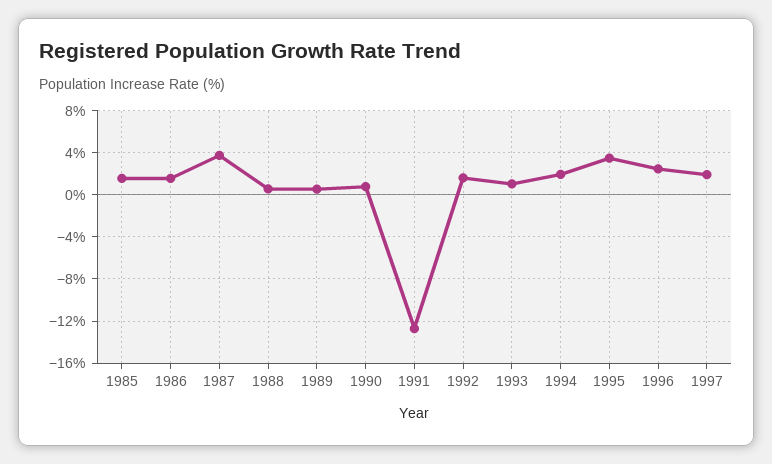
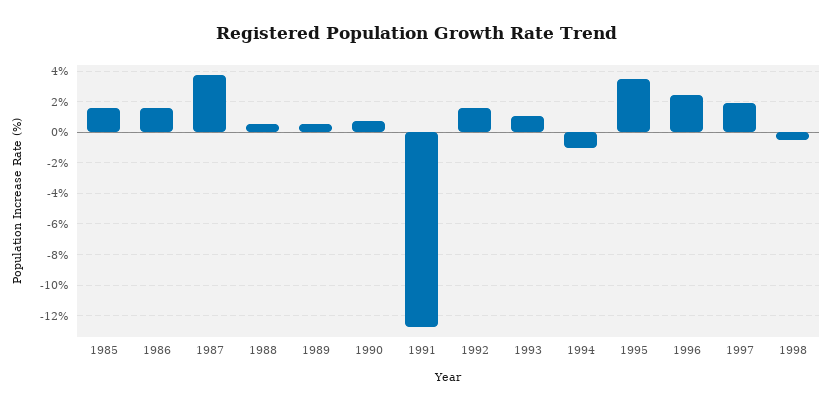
1994: 2 -> -1
1998: none -> -0.5

